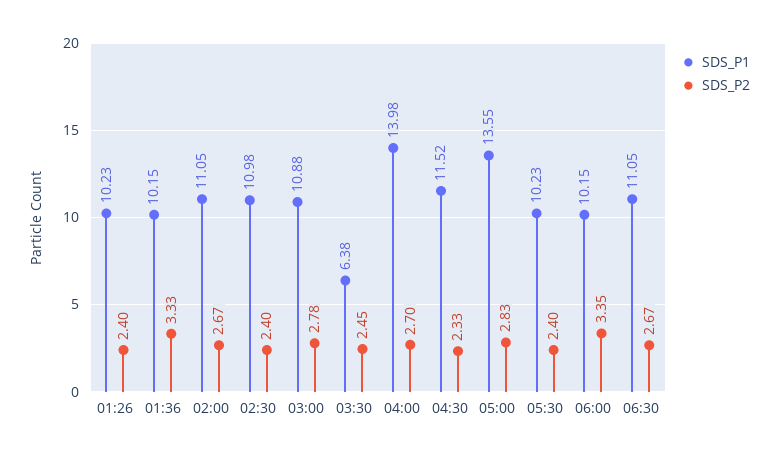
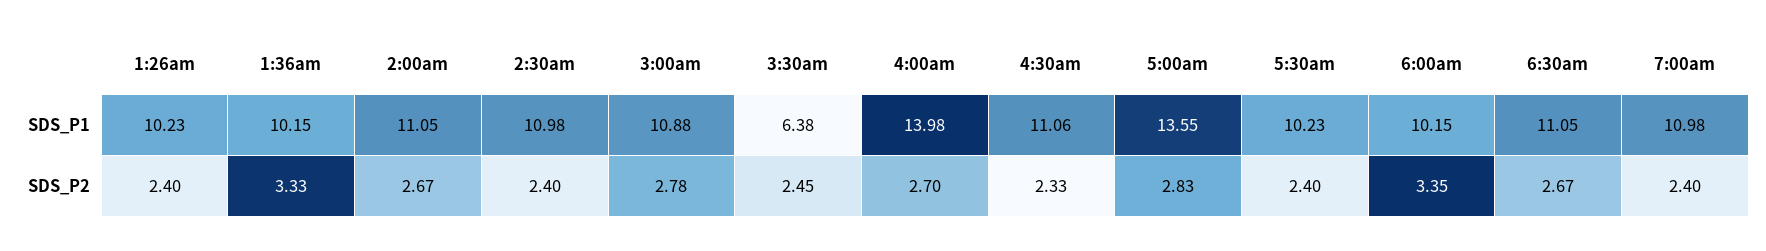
SDS_P1, 04:30: 11.52 -> 11.06
SDS_P1, 7:00am: none -> 10.98
SDS_P2, 7:00am: none -> 2.4

